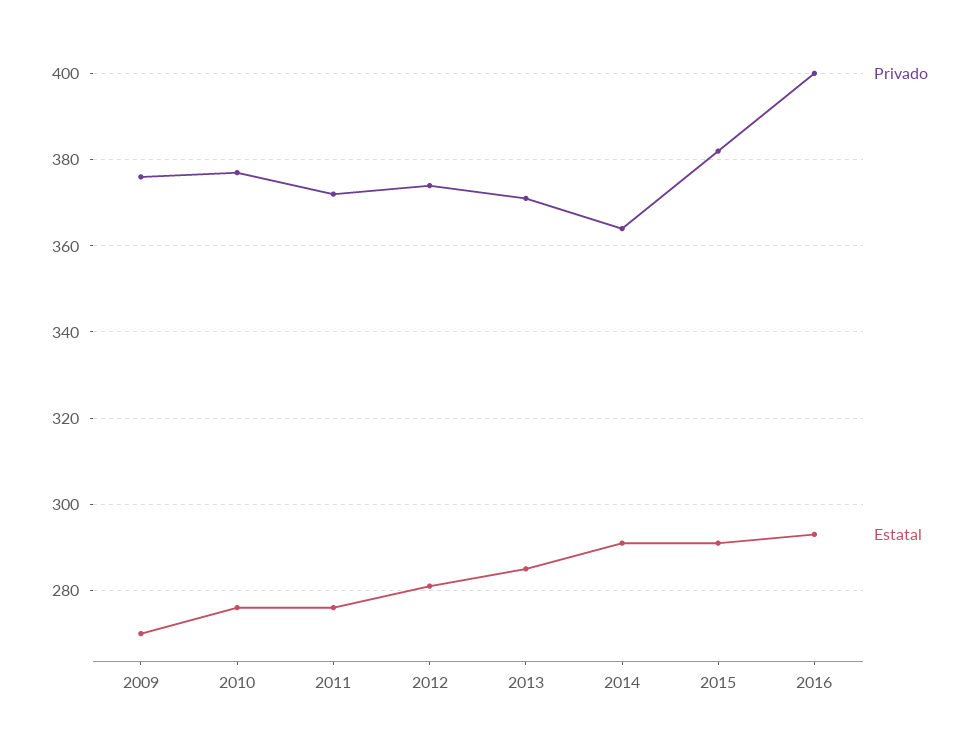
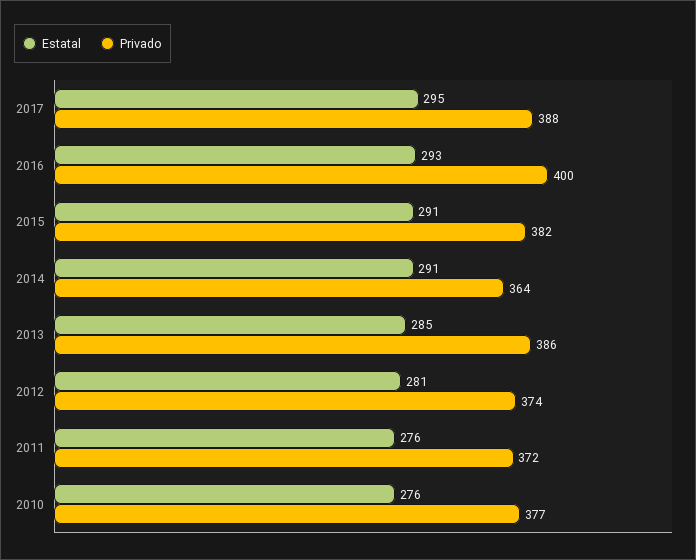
Privado, 2009: 375 -> none
Estatal, 2009: 270 -> none
Privado, 2013: 370 -> 386
Estatal, 2017: none -> 295
Privado, 2017: none -> 388

